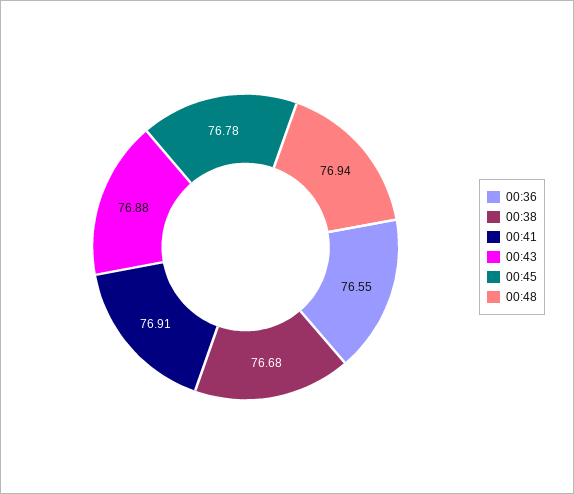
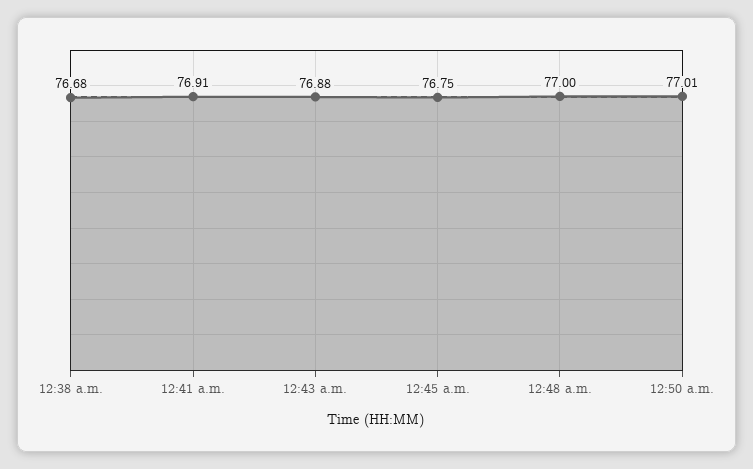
00:36: 76.55 -> none
00:45: 76.78 -> 76.75
00:48: 76.94 -> 77
12:50 a.m.: none -> 77.01

